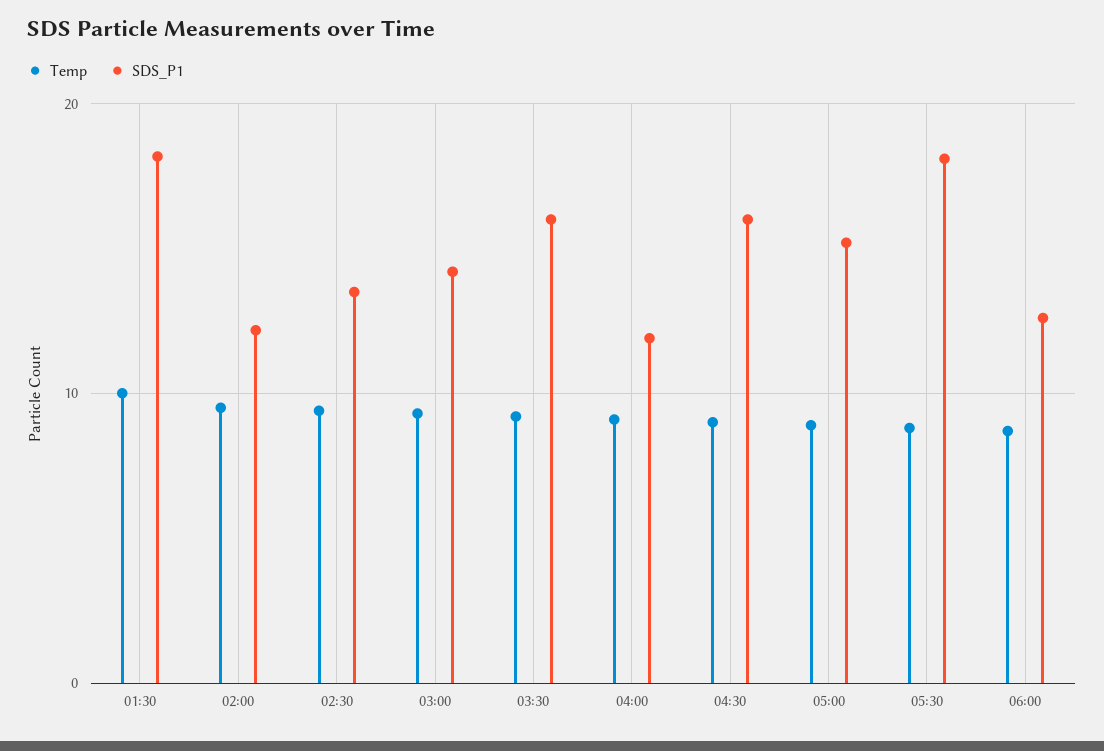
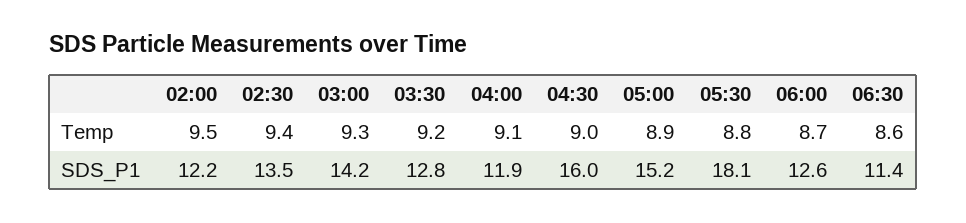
Temp, 01:30: 10 -> none
SDS_P1, 01:30: 18 -> none
SDS_P1, 03:30: 16 -> 12.8
Temp, 06:30: none -> 8.6
SDS_P1, 06:30: none -> 11.4

